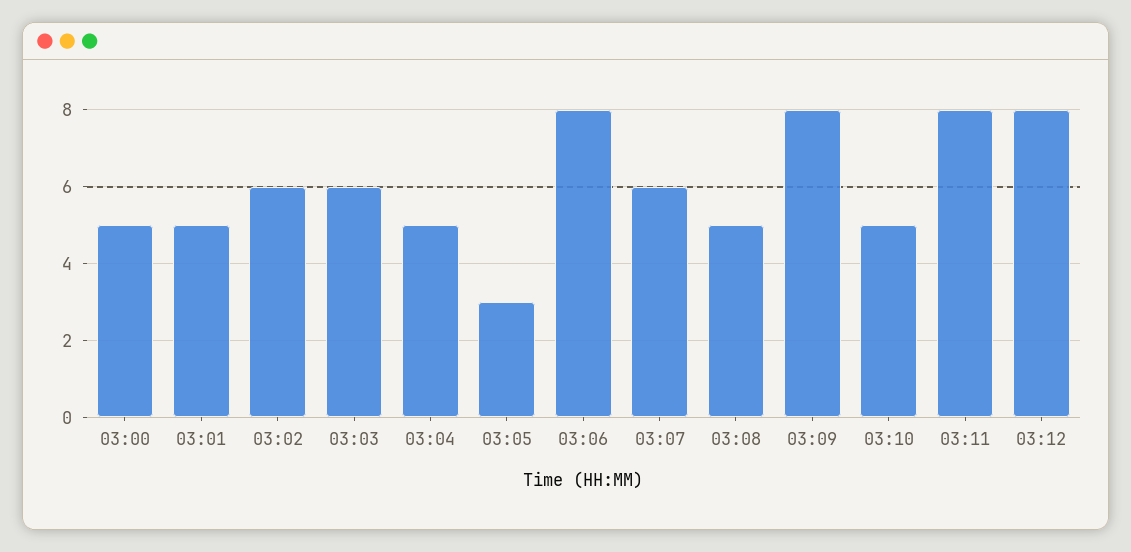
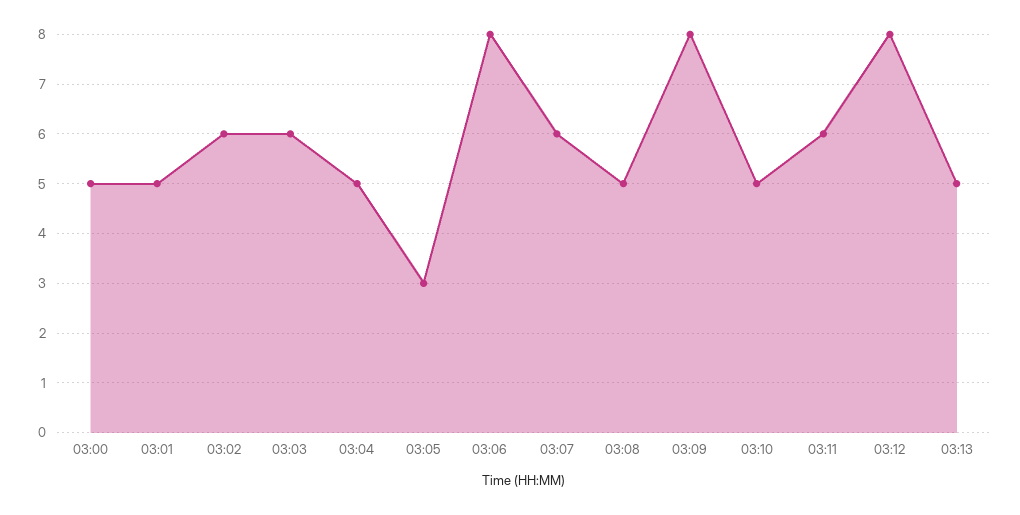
03:11: 8 -> 6
03:13: none -> 5

